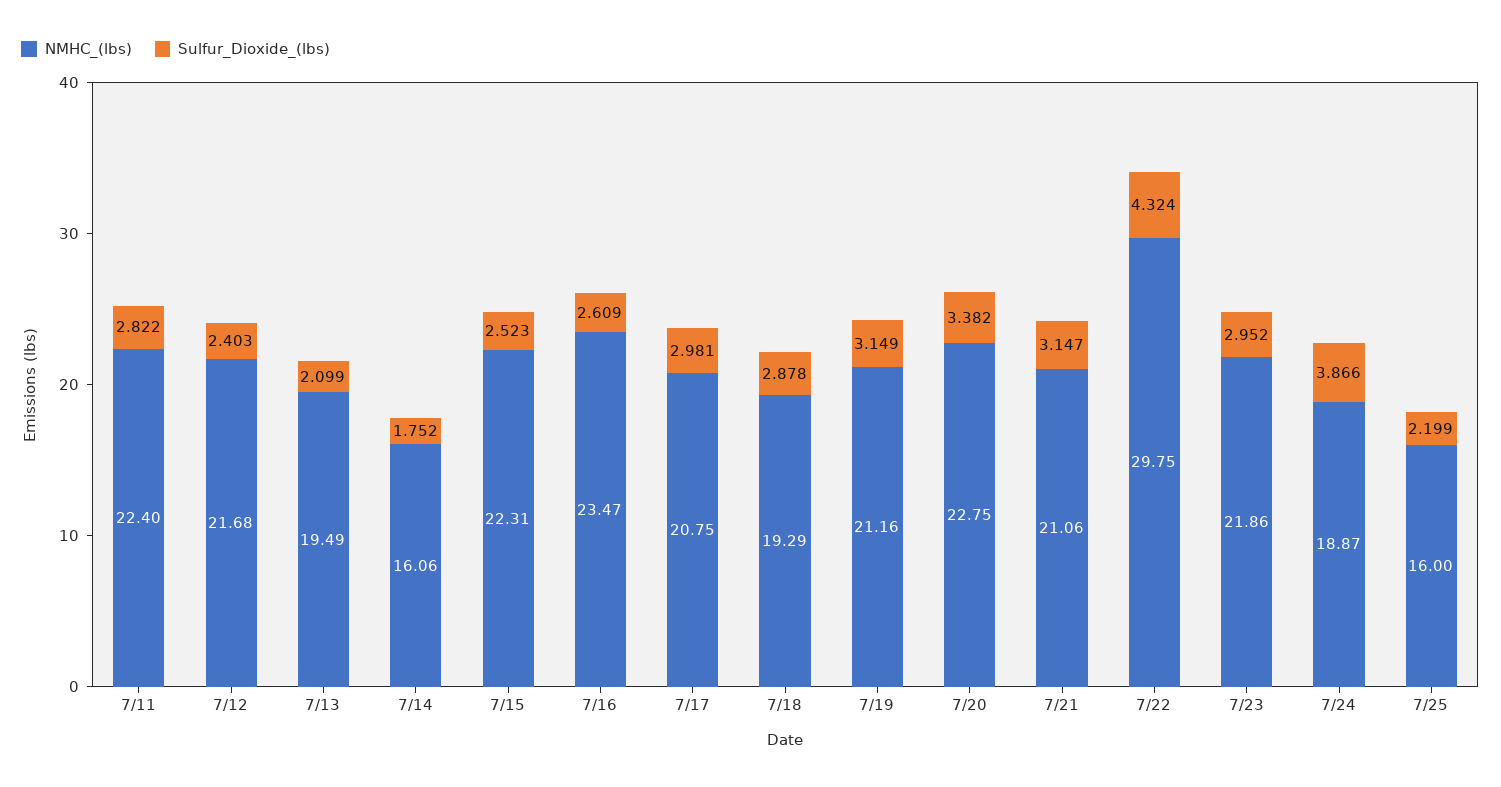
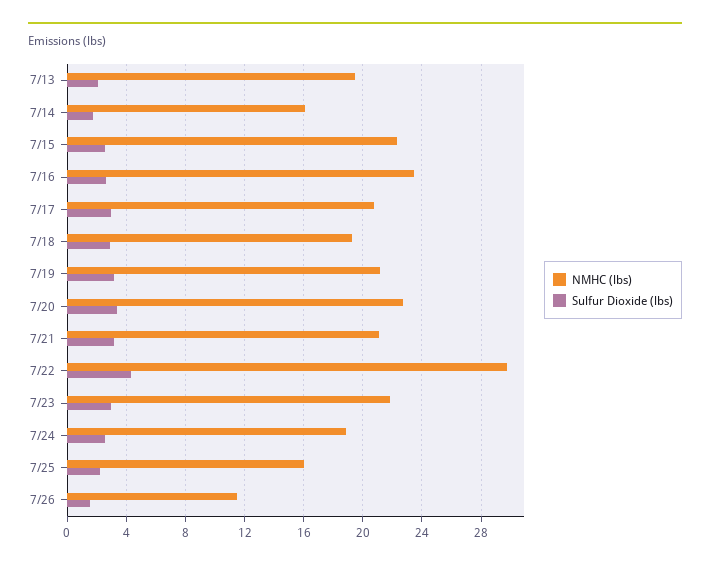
NMHC_(lbs), 7/11: 22.4 -> none
Sulfur_Dioxide_(lbs), 7/11: 2.822 -> none
NMHC_(lbs), 7/12: 21.68 -> none
Sulfur_Dioxide_(lbs), 7/12: 2.403 -> none
Sulfur_Dioxide_(lbs), 7/24: 3.866 -> 2.5
NMHC_(lbs), 7/26: none -> 11.5
Sulfur_Dioxide_(lbs), 7/26: none -> 1.5

